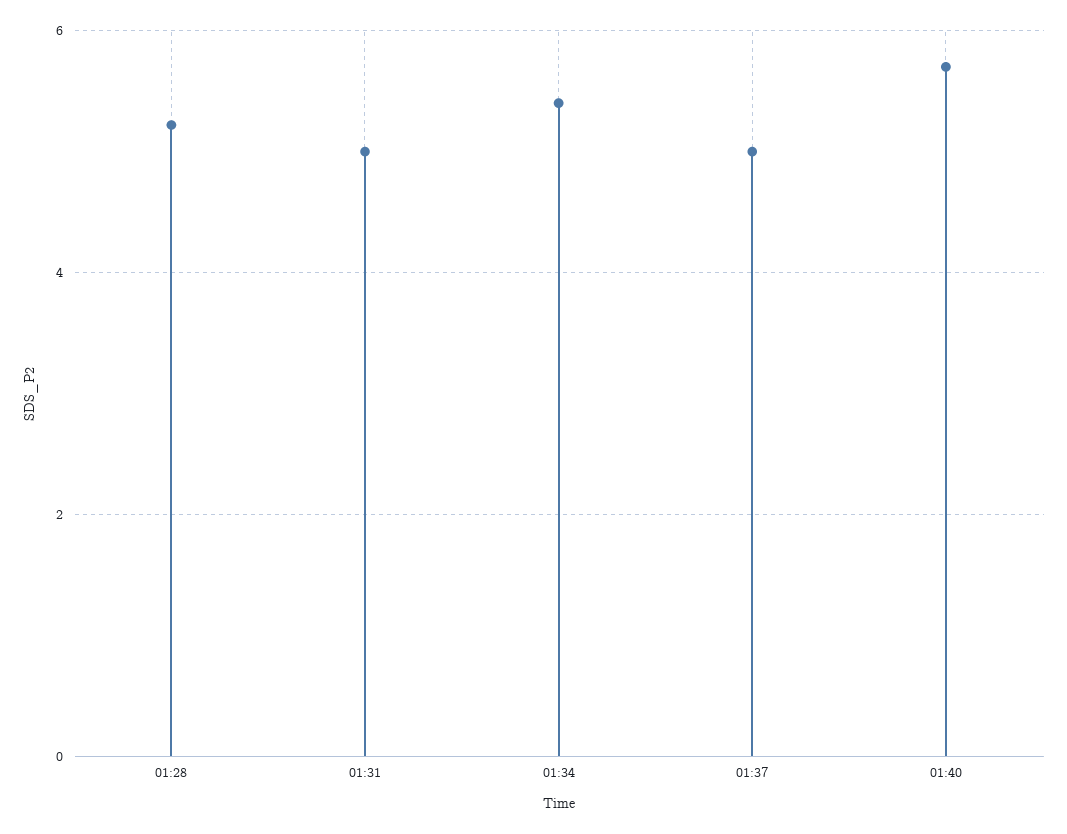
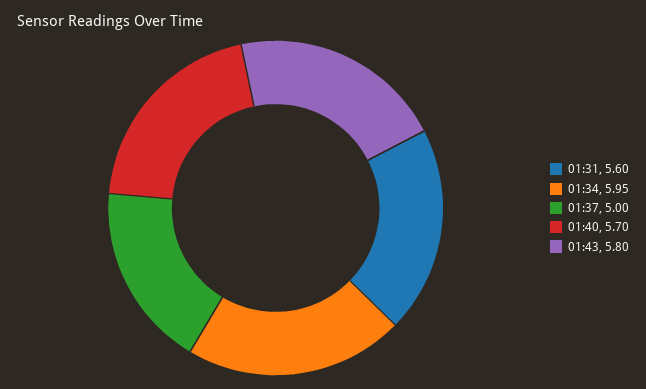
01:28: 5.2 -> none
01:31: 5 -> 5.6
01:34: 5.4 -> 5.95
01:43: none -> 5.8

